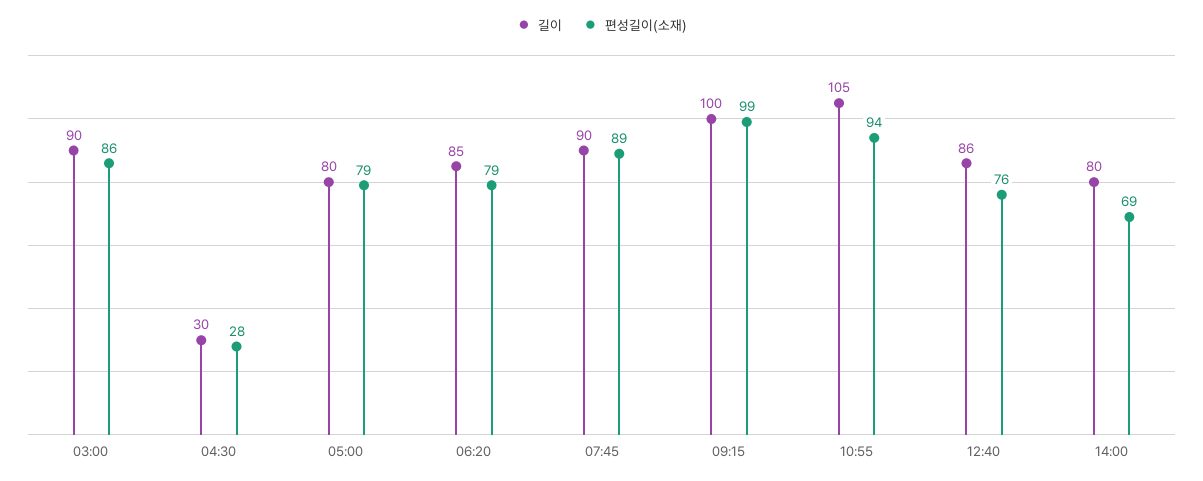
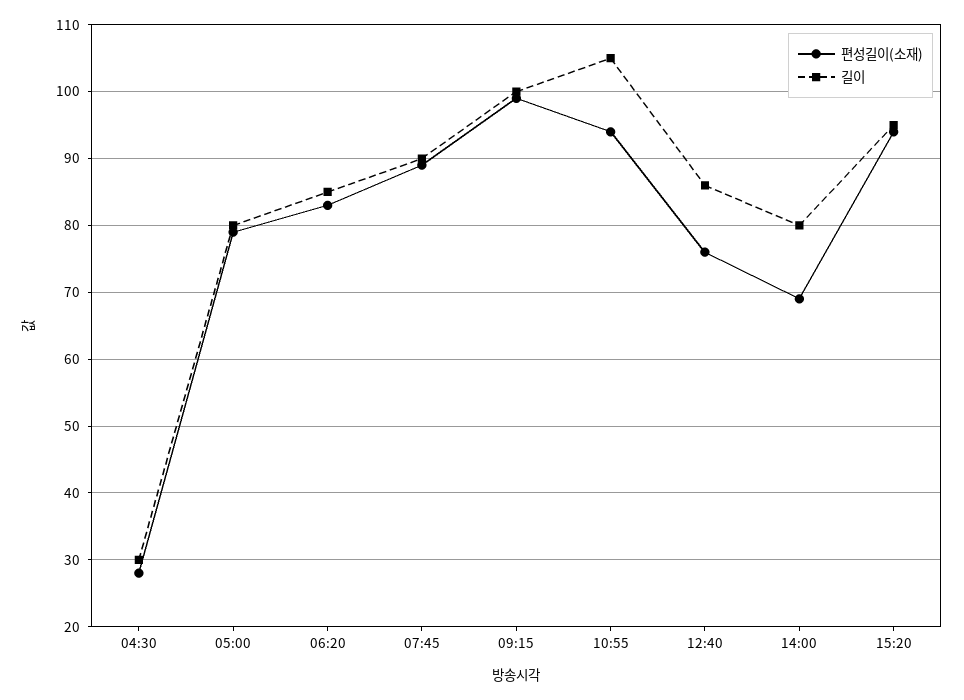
길이, 03:00: 90 -> none
편성길이(소재), 03:00: 86 -> none
편성길이(소재), 06:20: 79 -> 83
편성길이(소재), 15:20: none -> 94
길이, 15:20: none -> 95

